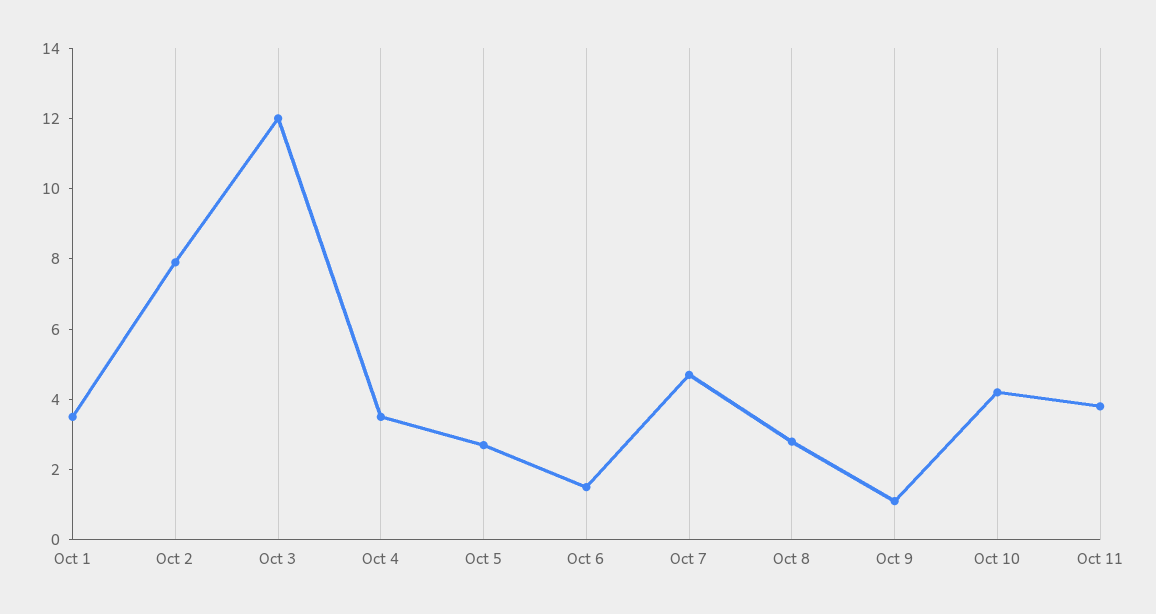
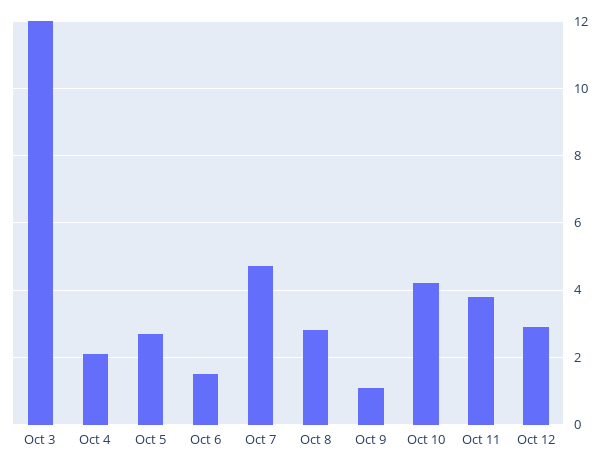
Oct 1: 3.5 -> none
Oct 2: 8 -> none
Oct 4: 3.5 -> 2
Oct 12: none -> 3

